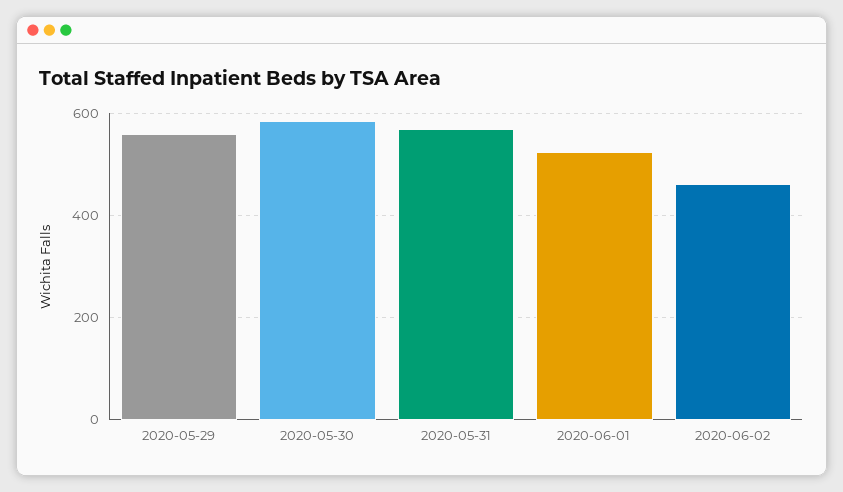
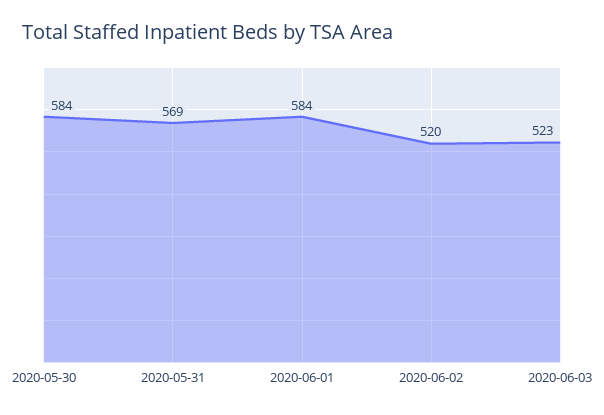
2020-05-29: 560 -> none
2020-06-01: 520 -> 584
2020-06-02: 460 -> 520
2020-06-03: none -> 523

